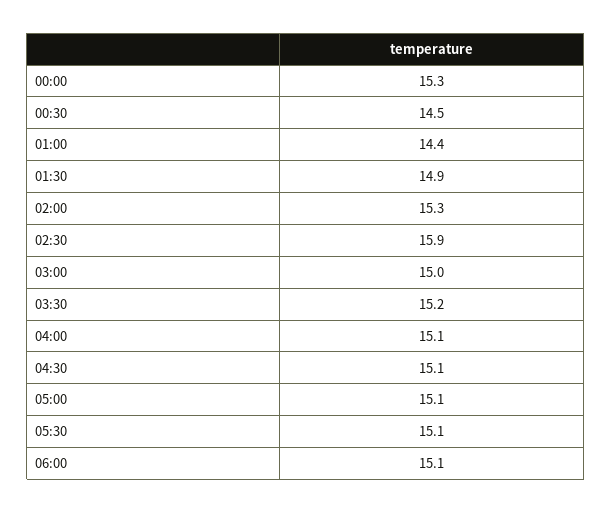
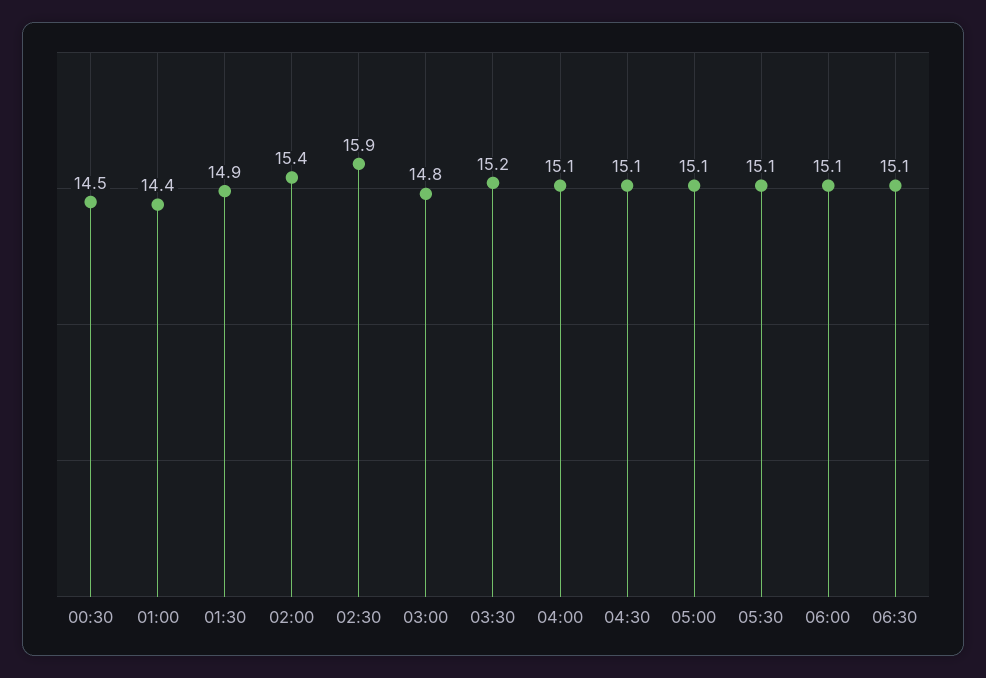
00:00: 15.3 -> none
02:00: 15.3 -> 15.4
03:00: 15 -> 14.8
06:30: none -> 15.1

